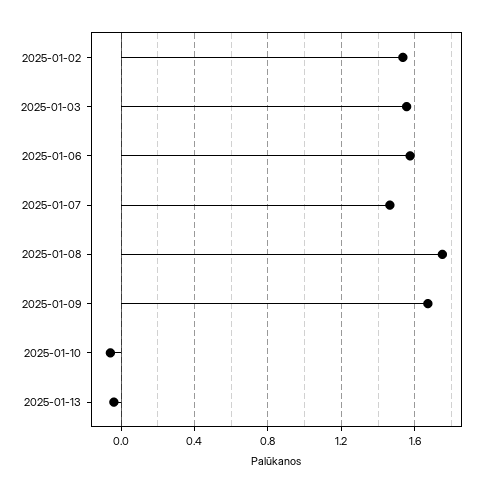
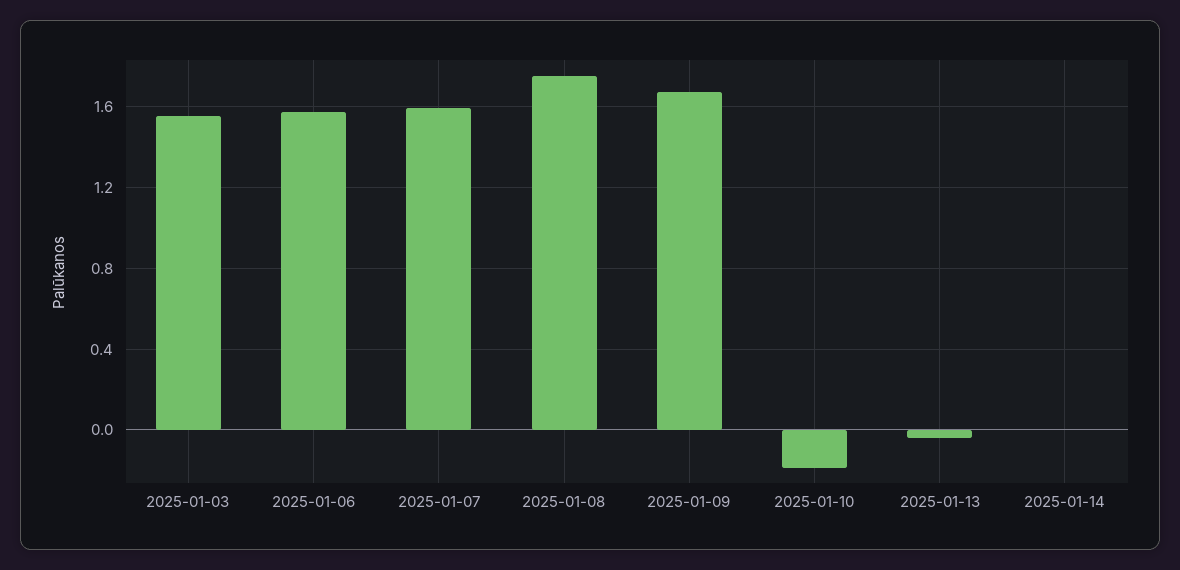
2025-01-02: 1.55 -> none
2025-01-07: 1.45 -> 1.6
2025-01-10: -0.05 -> -0.2
2025-01-14: none -> 0

